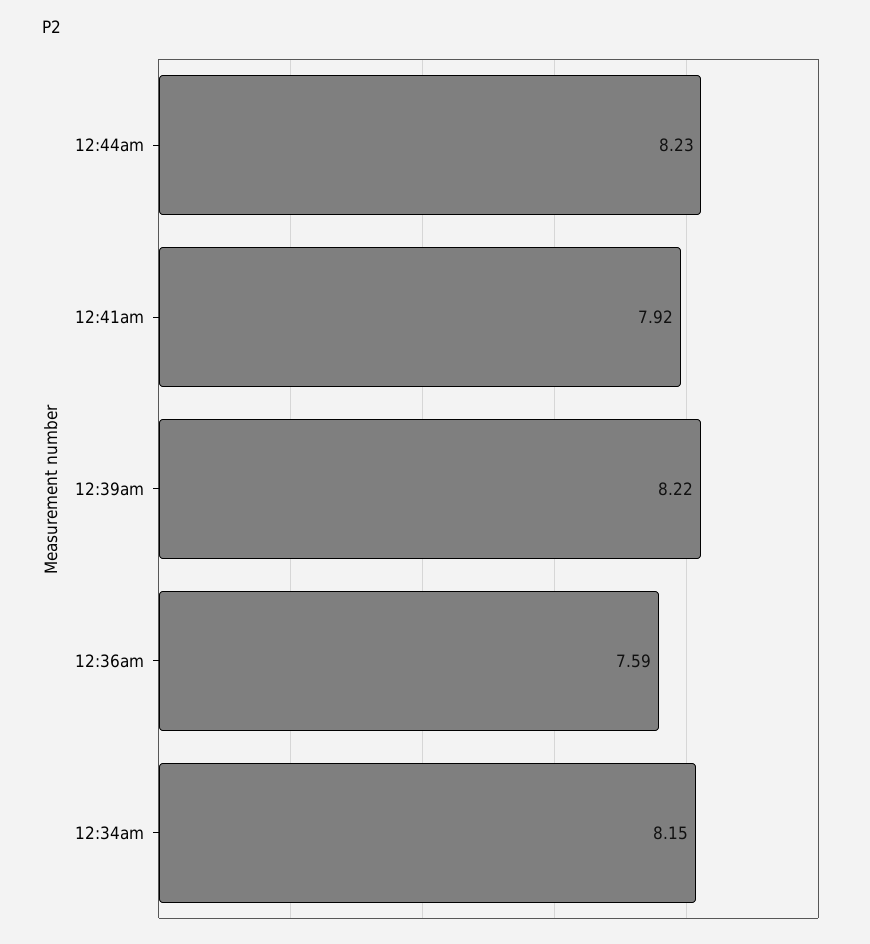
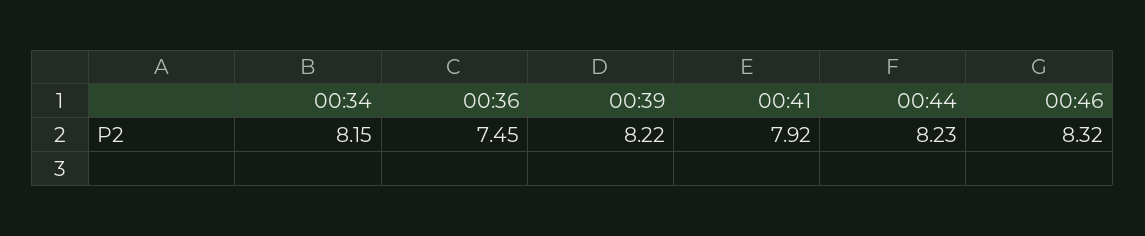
12:36am: 7.59 -> 7.45
00:46: none -> 8.32

